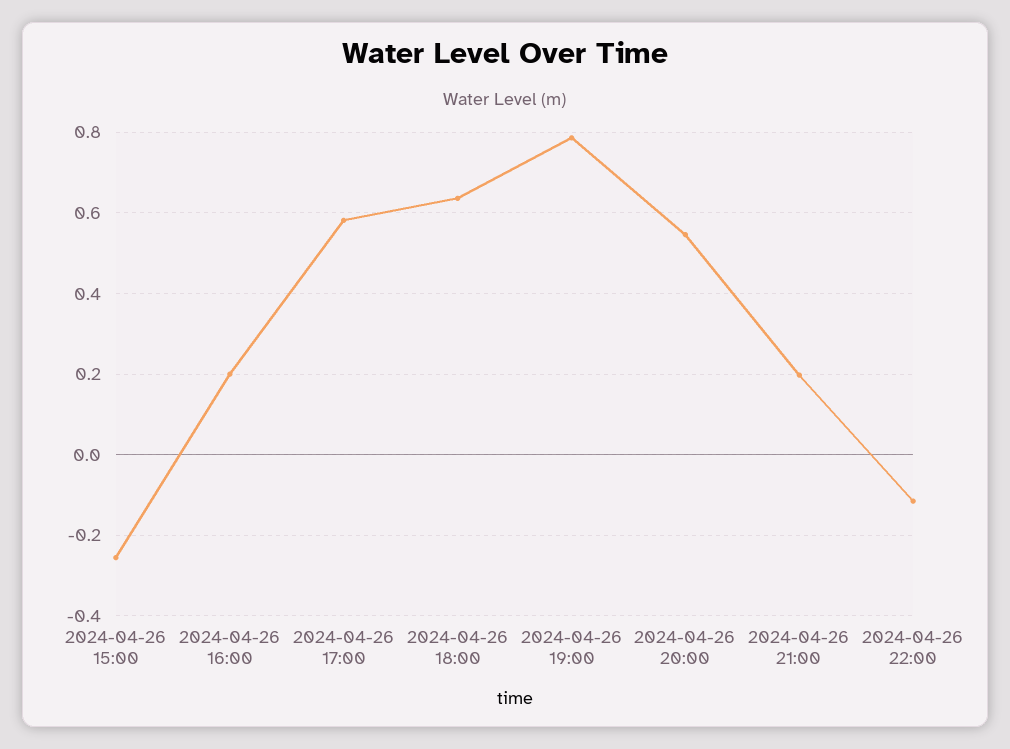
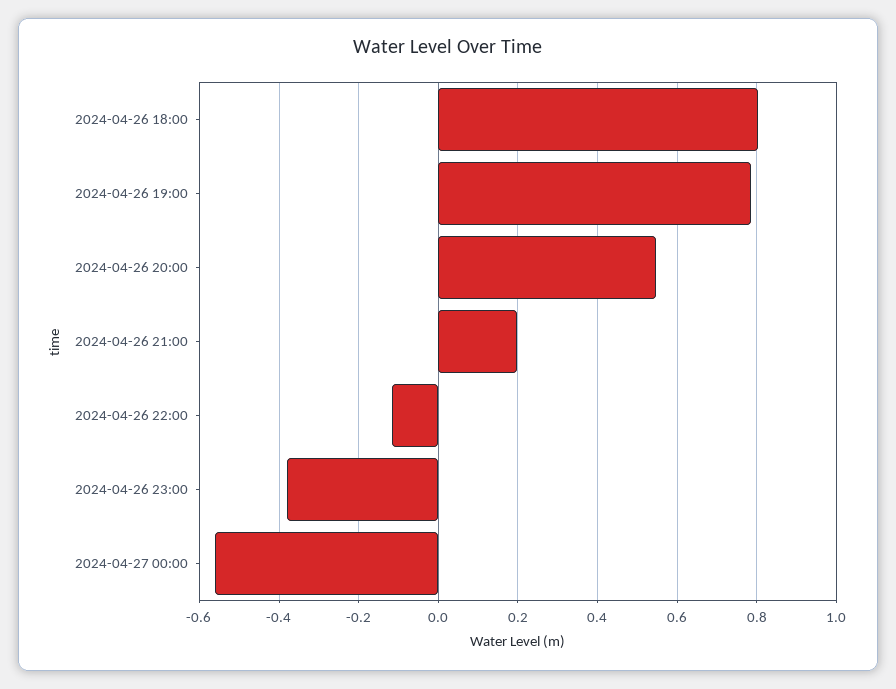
2024-04-26 15:00: -0.26 -> none
2024-04-26 16:00: 0.2 -> none
2024-04-26 17:00: 0.58 -> none
2024-04-26 18:00: 0.64 -> 0.8
2024-04-26 23:00: none -> -0.38
2024-04-27 00:00: none -> -0.56

